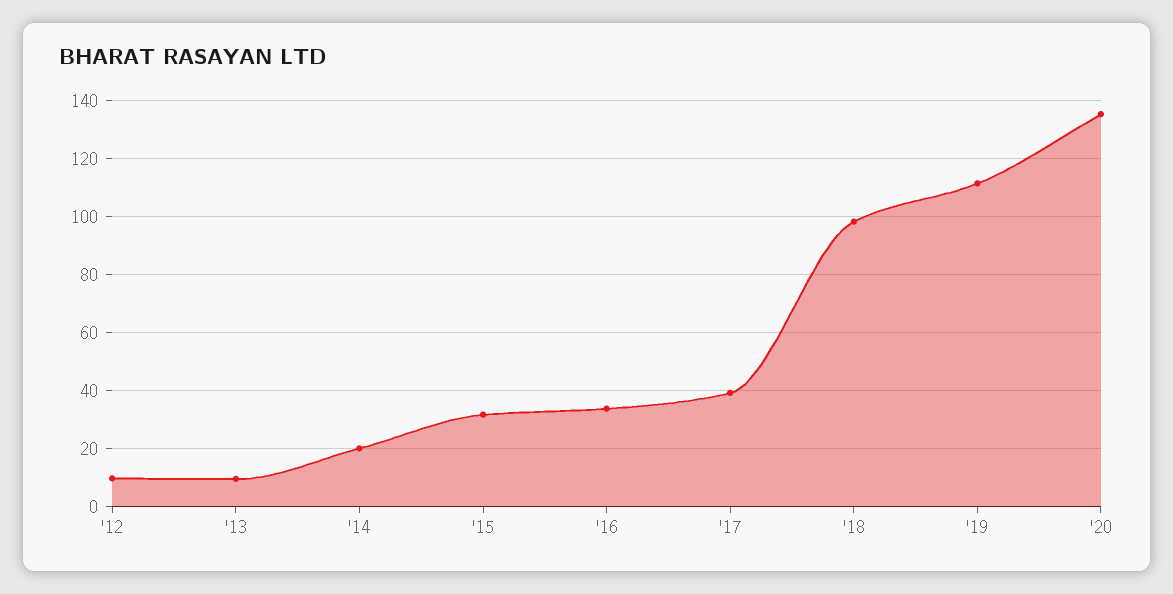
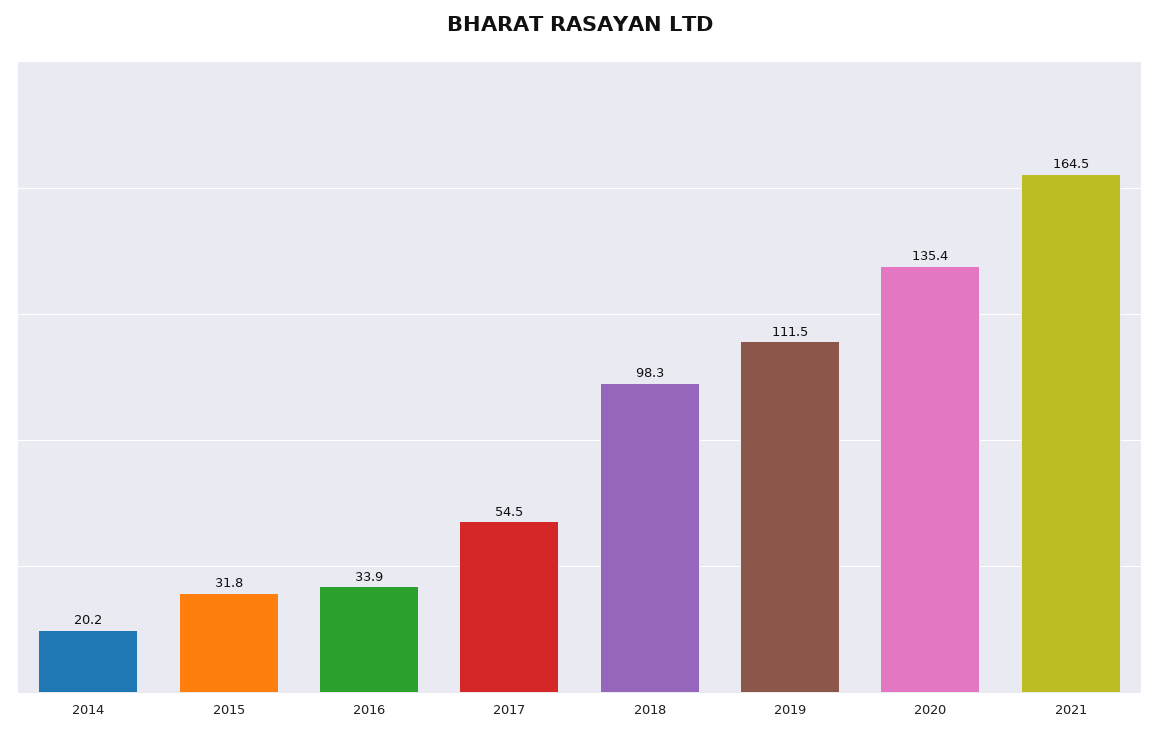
'12: 10 -> none
'13: 10 -> none
'17: 40 -> 54.5
2021: none -> 164.5

